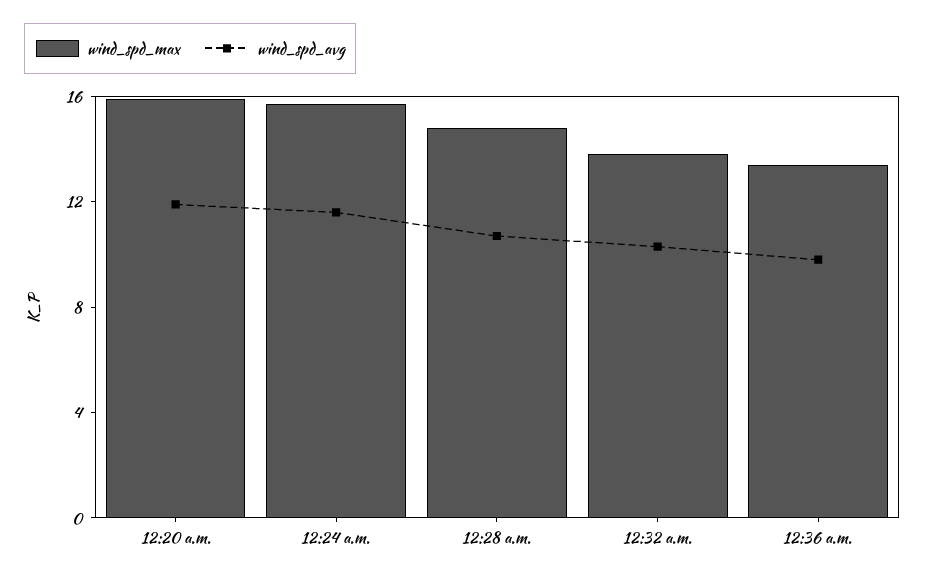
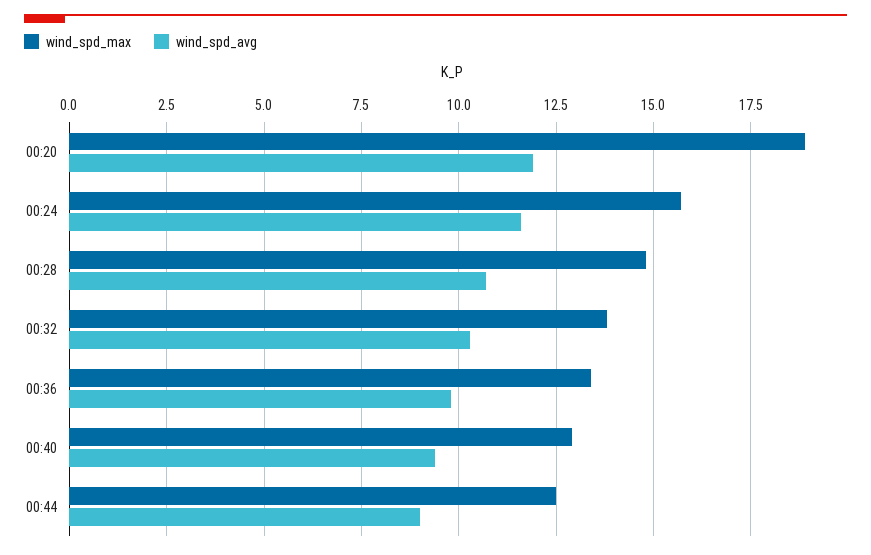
wind_spd_max, 12:20 a.m.: 16 -> 19
wind_spd_max, 00:40: none -> 13
wind_spd_avg, 00:40: none -> 9.5
wind_spd_max, 00:44: none -> 12.5
wind_spd_avg, 00:44: none -> 9

